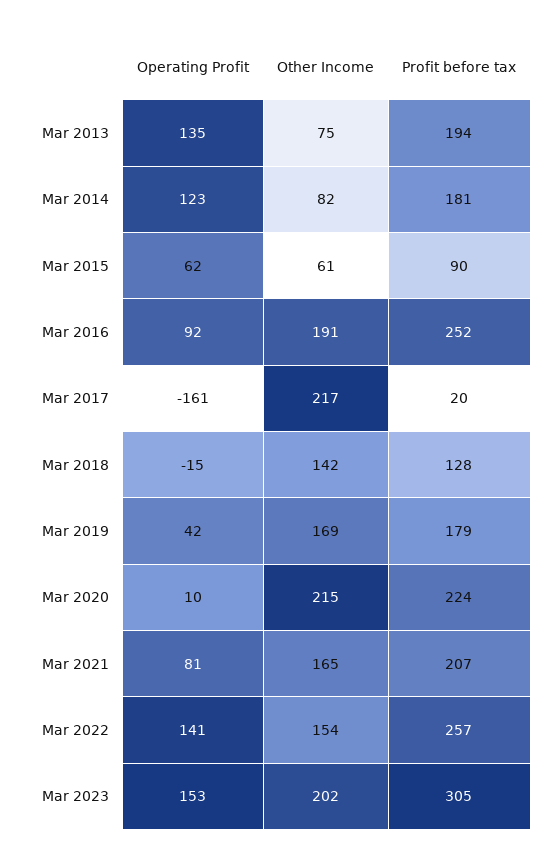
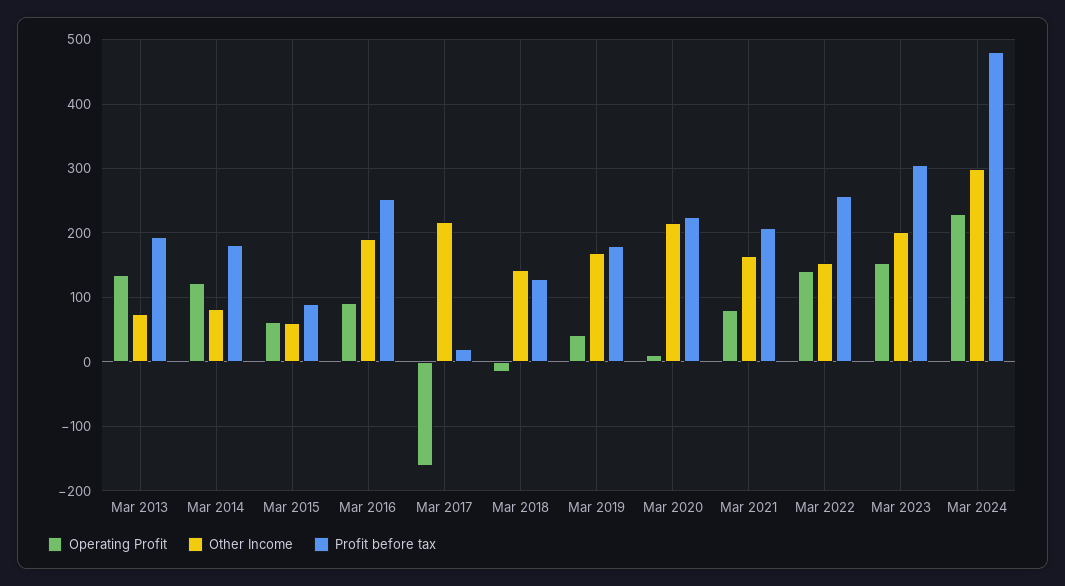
Operating Profit, Mar 2024: none -> 230
Other Income, Mar 2024: none -> 300
Profit before tax, Mar 2024: none -> 480

